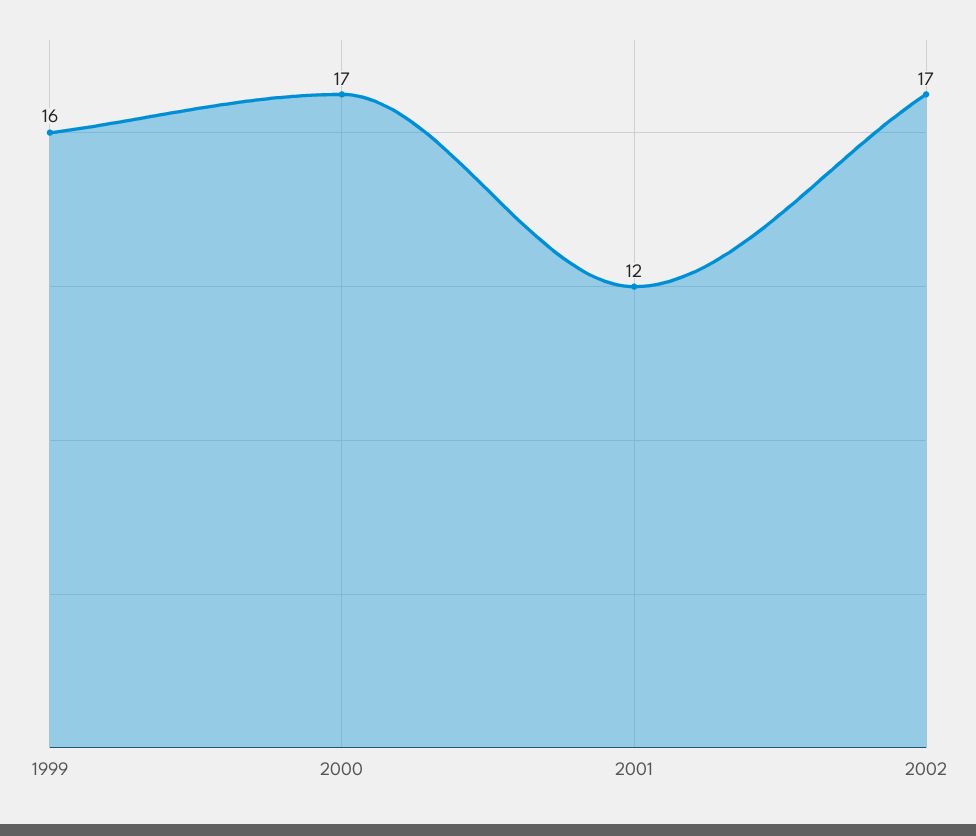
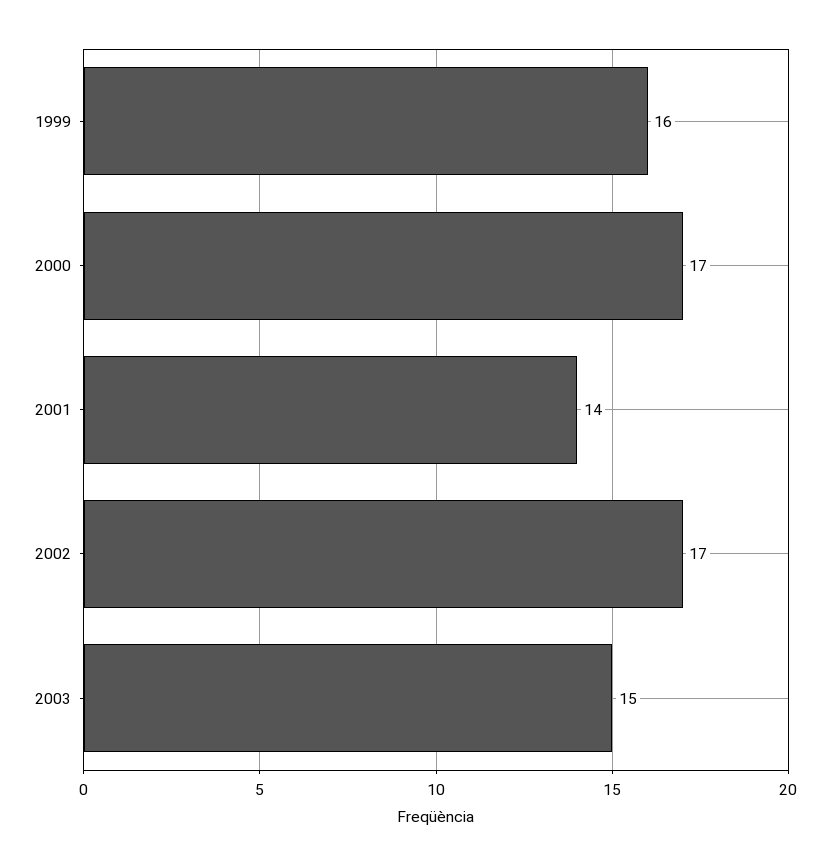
2001: 12 -> 14
2003: none -> 15

